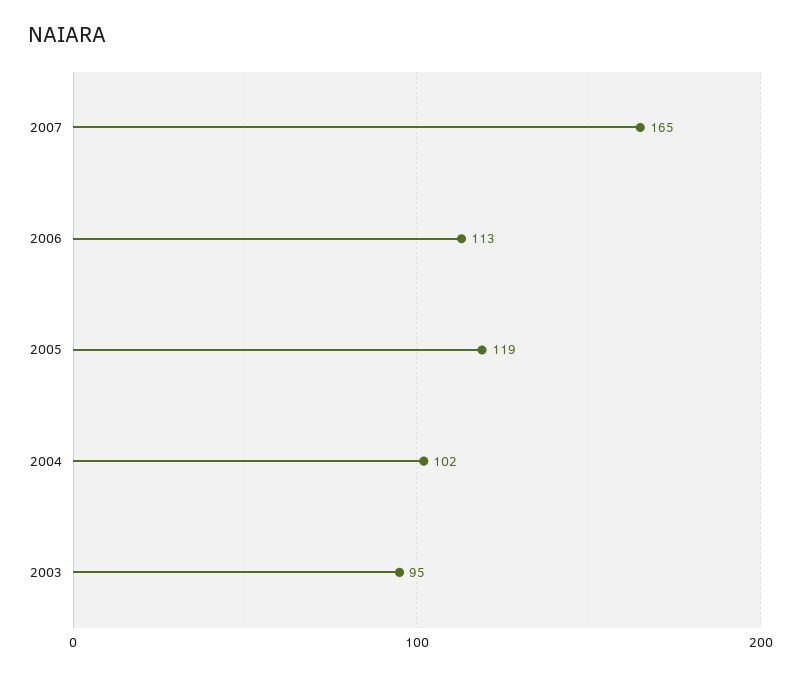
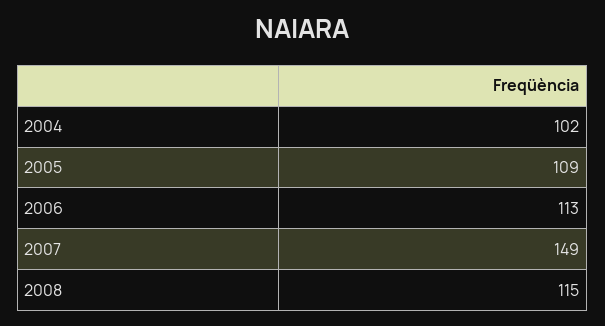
2007: 165 -> 149
2005: 119 -> 109
2003: 95 -> none
2008: none -> 115

